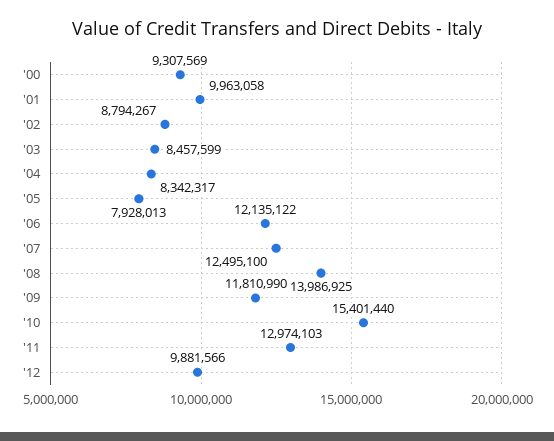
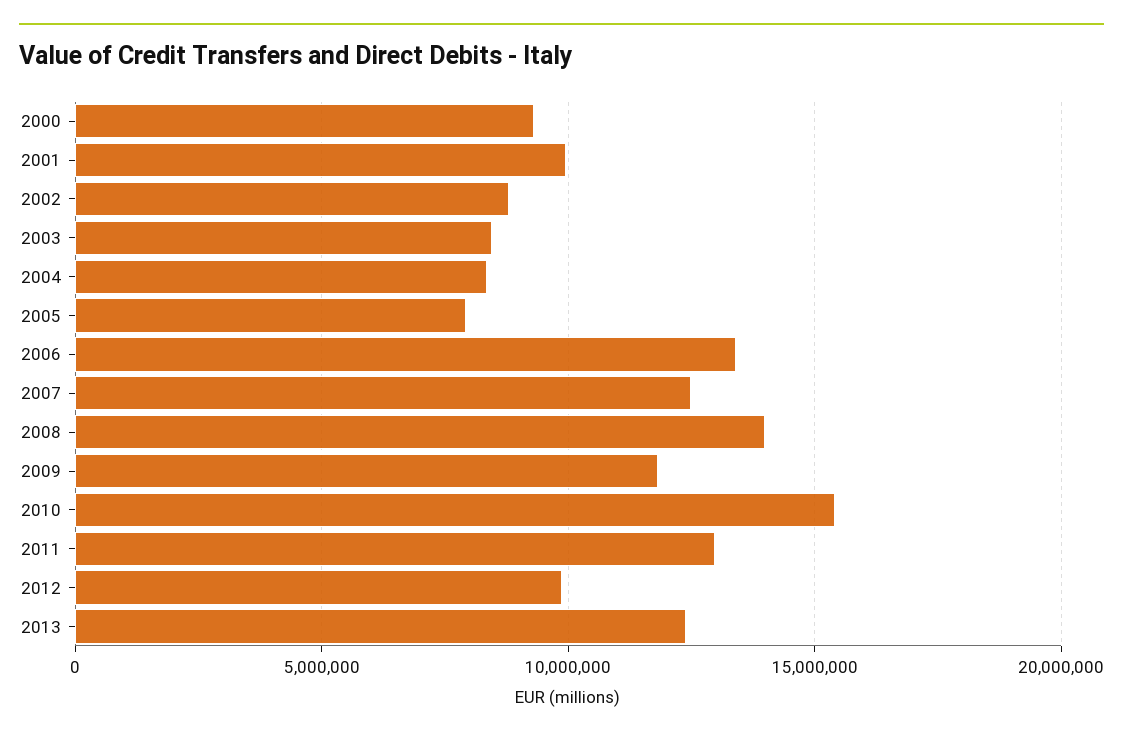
'06: 12135122 -> 13500000
2013: none -> 12500000

